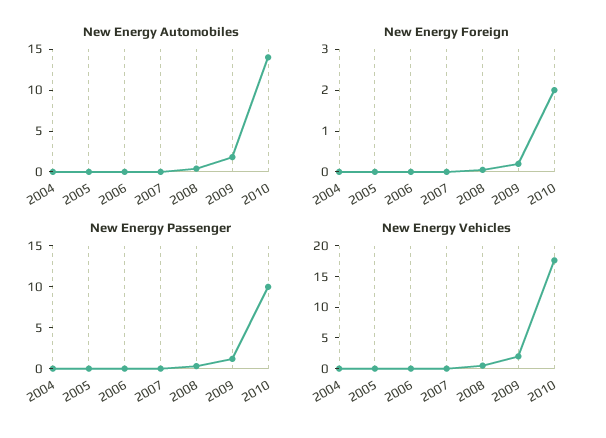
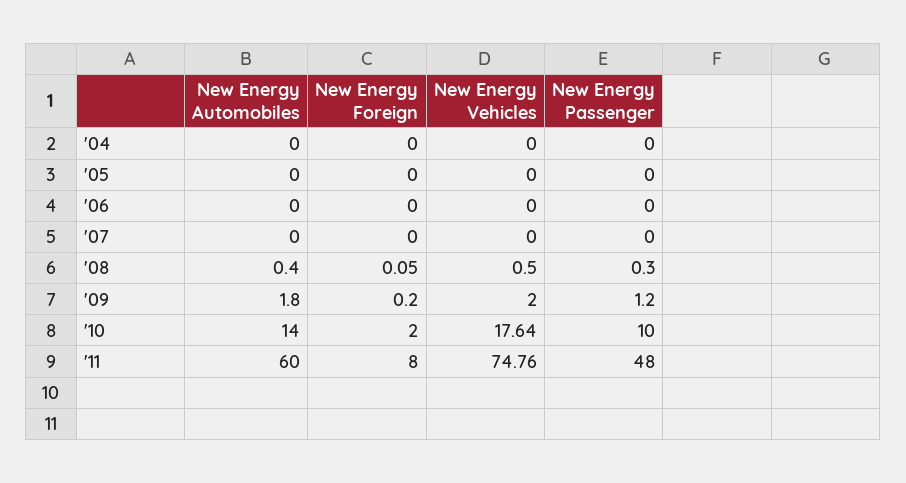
New Energy Automobiles, '11: none -> 60
New Energy Foreign, '11: none -> 8
New Energy Vehicles, '11: none -> 74.76
New Energy Passenger, '11: none -> 48

